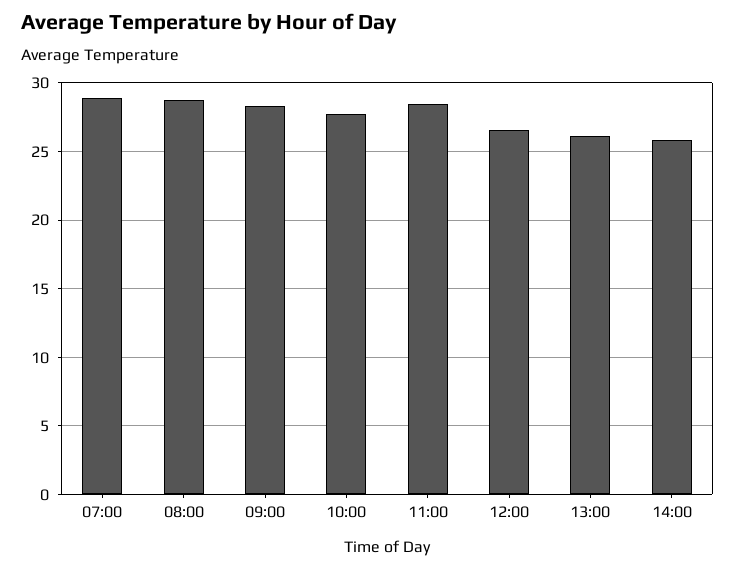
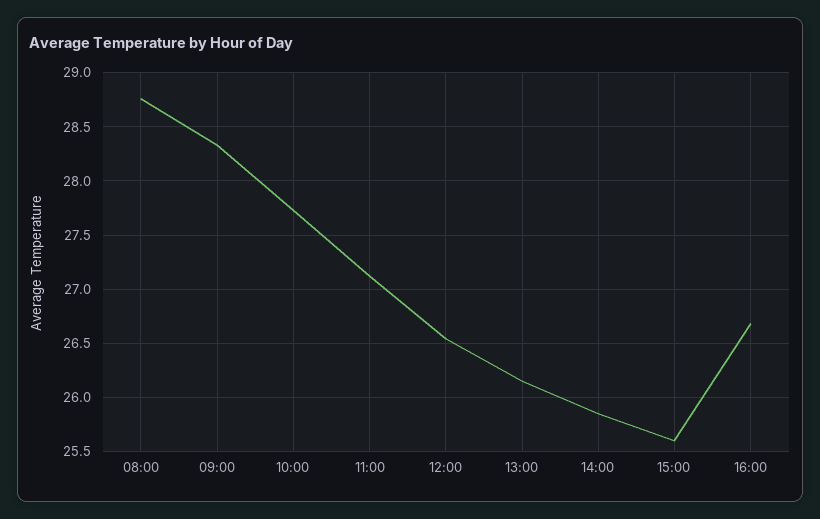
07:00: 29 -> none
11:00: 28.5 -> 27.1
15:00: none -> 25.6
16:00: none -> 26.7

